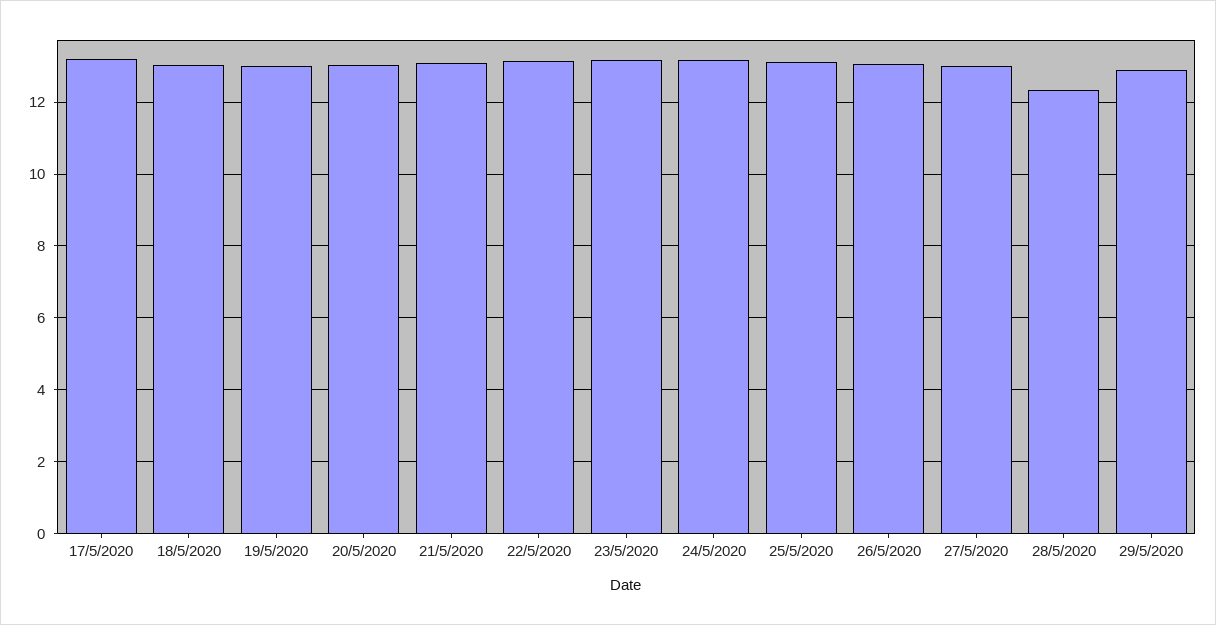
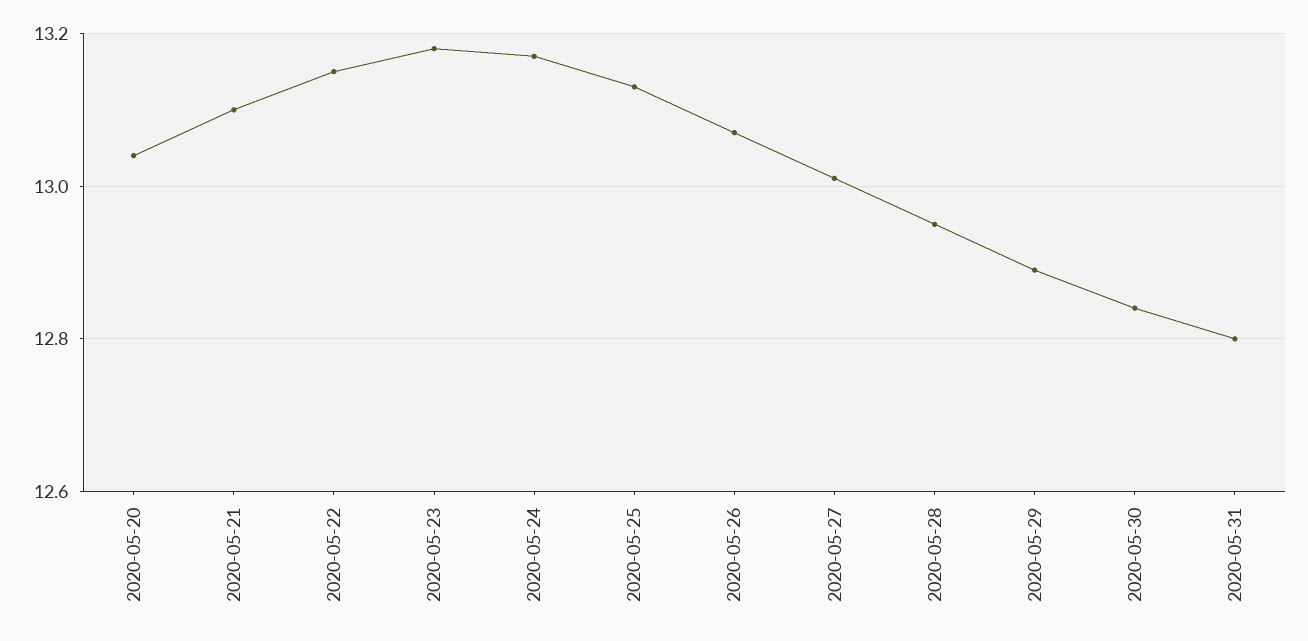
17/5/2020: 13.2 -> none
18/5/2020: 13 -> none
19/5/2020: 13 -> none
28/5/2020: 12.4 -> 12.95
2020-05-30: none -> 12.85
2020-05-31: none -> 12.8

